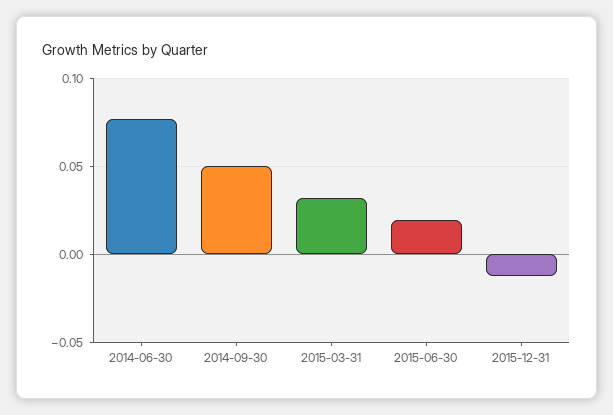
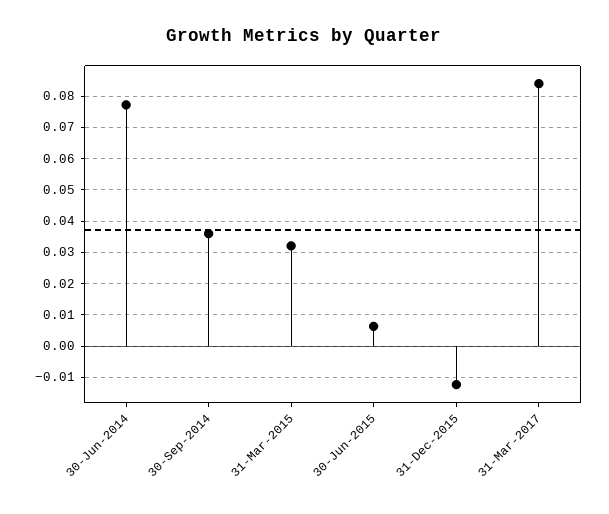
2014-09-30: 0.05 -> 0.036
2015-06-30: 0.02 -> 0.006
31-Mar-2017: none -> 0.084

